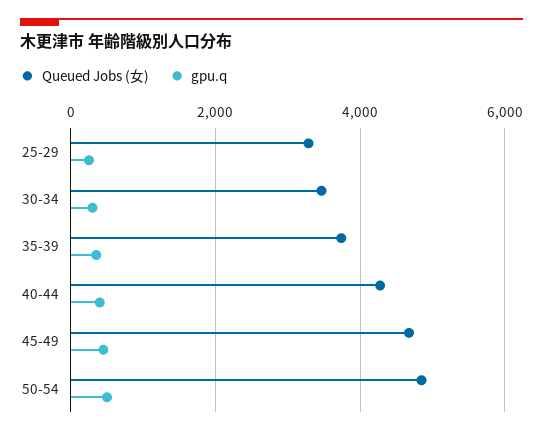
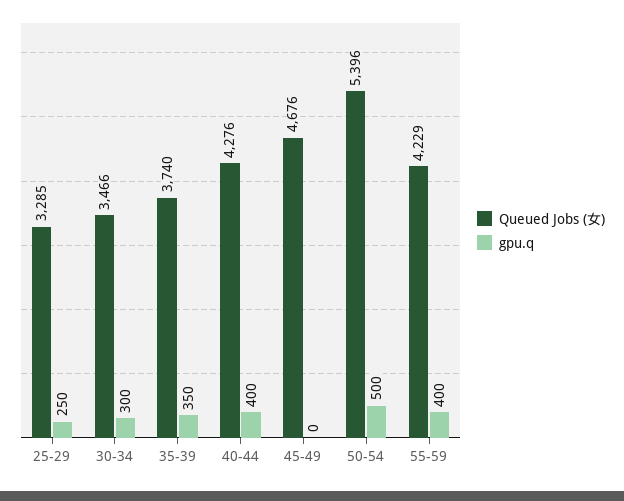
gpu.q, 45-49: 400 -> 0
Queued Jobs (女), 50-54: 4800 -> 5396
Queued Jobs (女), 55-59: none -> 4229
gpu.q, 55-59: none -> 400

